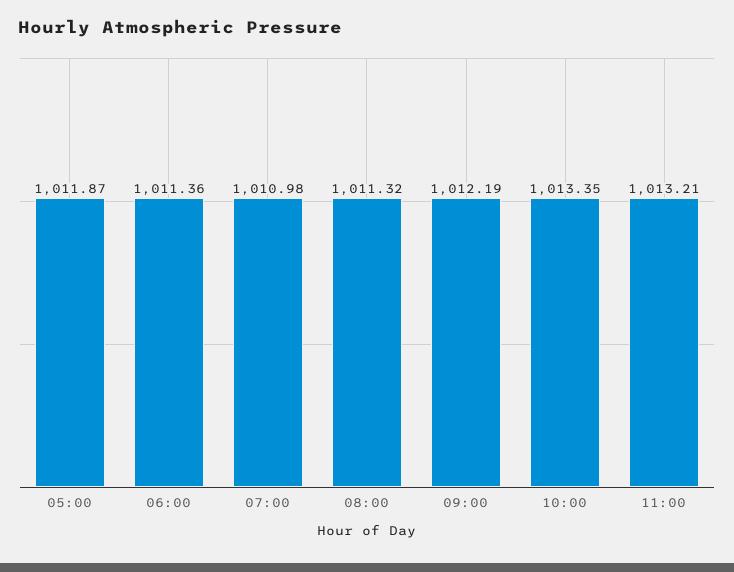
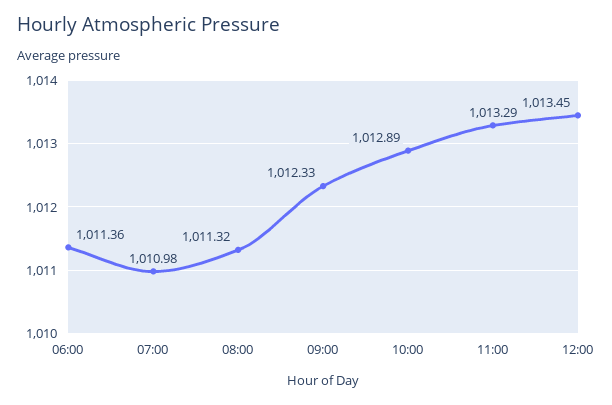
05:00: 1011.87 -> none
09:00: 1012.19 -> 1012.33
10:00: 1013.35 -> 1012.89
11:00: 1013.21 -> 1013.29
12:00: none -> 1013.45

